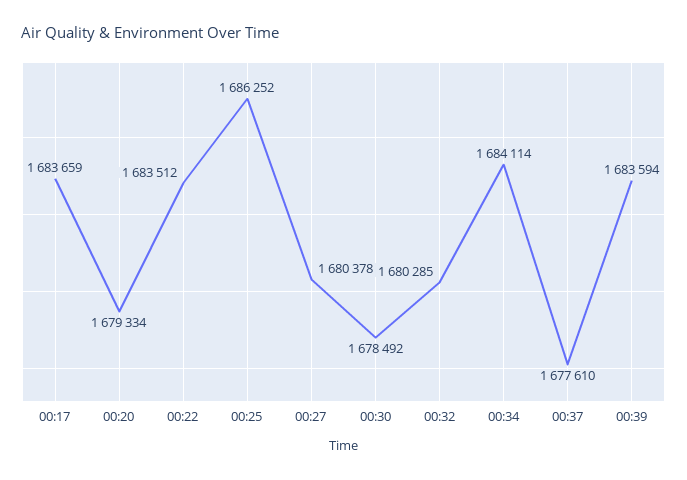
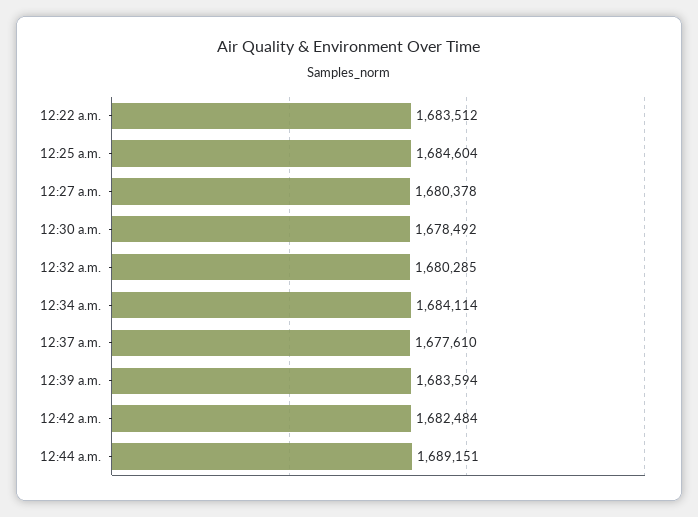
00:17: 1683659 -> none
00:20: 1679334 -> none
00:25: 1686252 -> 1684604
12:42 a.m.: none -> 1682484
12:44 a.m.: none -> 1689151

